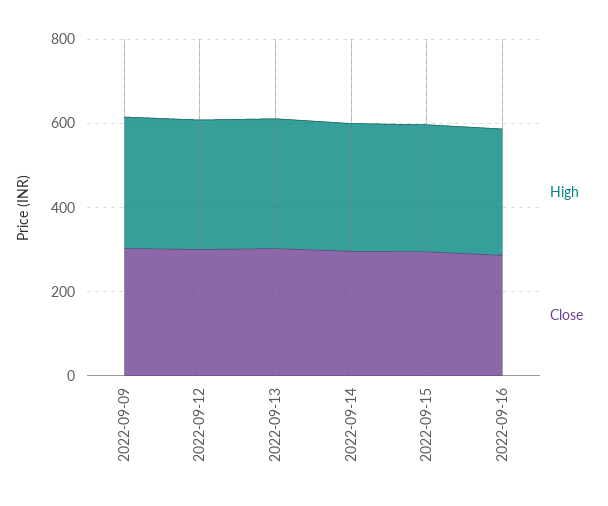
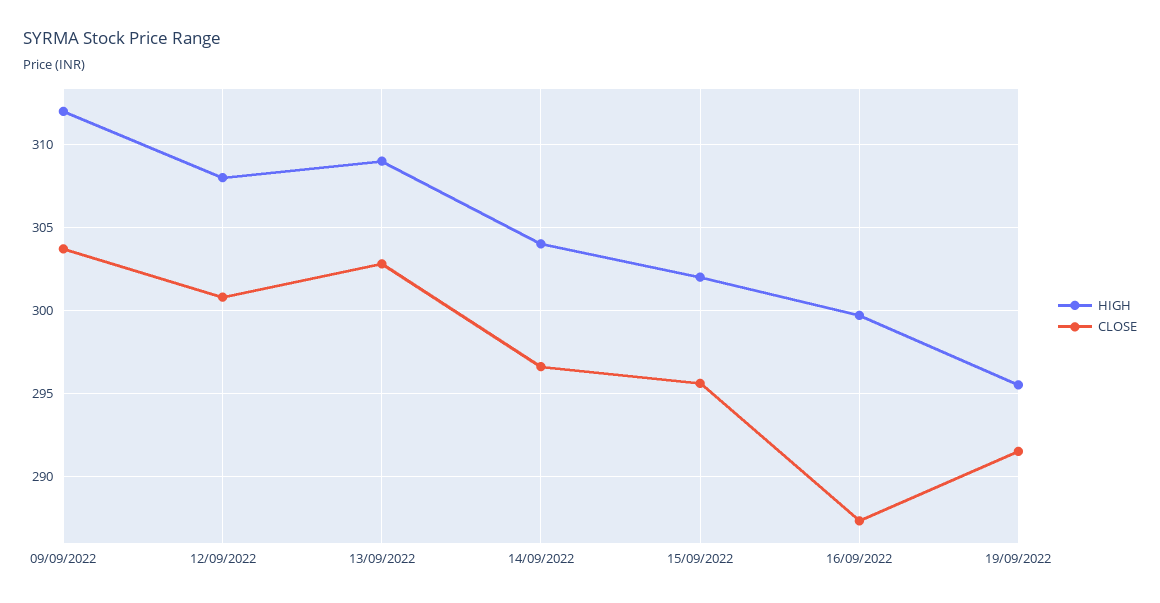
High, 19/09/2022: none -> 295.5
Close, 19/09/2022: none -> 291.5

